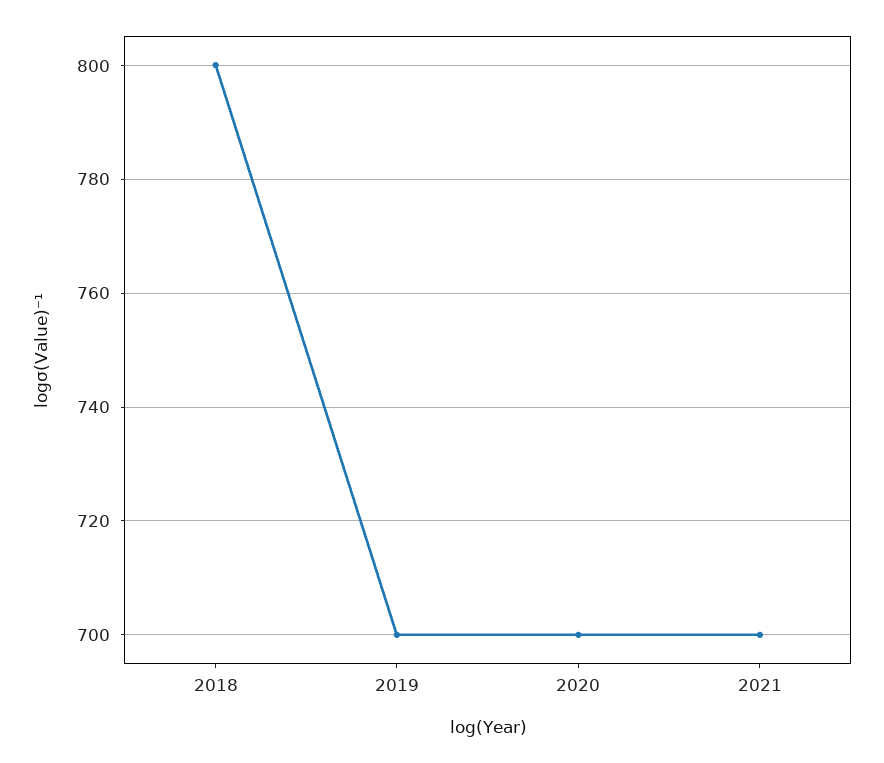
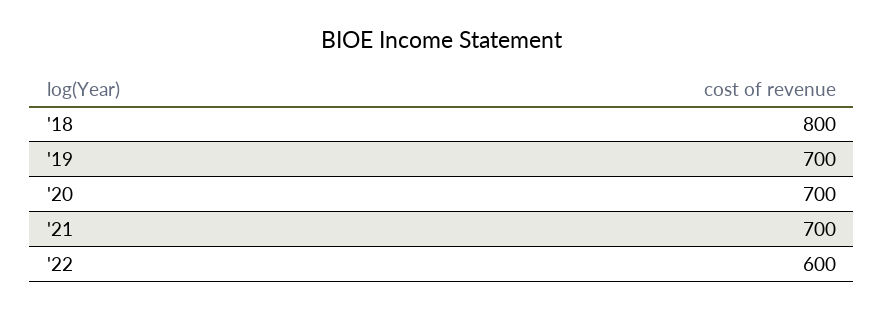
'22: none -> 600

